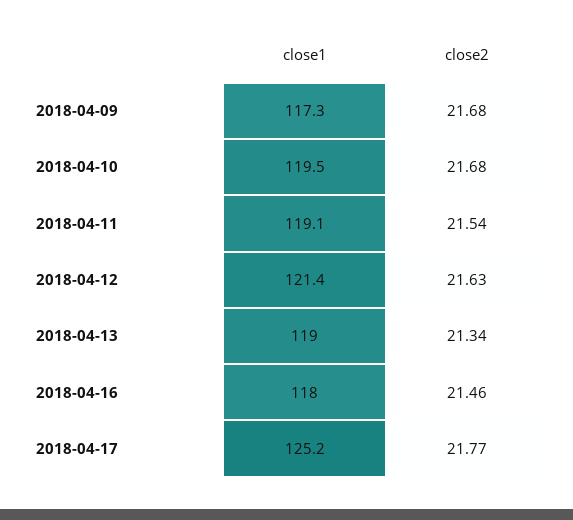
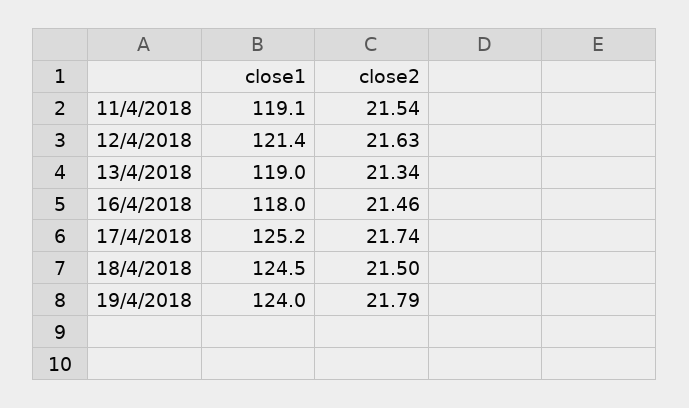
close1, 2018-04-09: 117.3 -> none
close2, 2018-04-09: 21.68 -> none
close1, 2018-04-10: 119.5 -> none
close2, 2018-04-10: 21.68 -> none
close2, 2018-04-17: 21.77 -> 21.74
close1, 18/4/2018: none -> 124.5
close2, 18/4/2018: none -> 21.5
close1, 19/4/2018: none -> 124
close2, 19/4/2018: none -> 21.79

